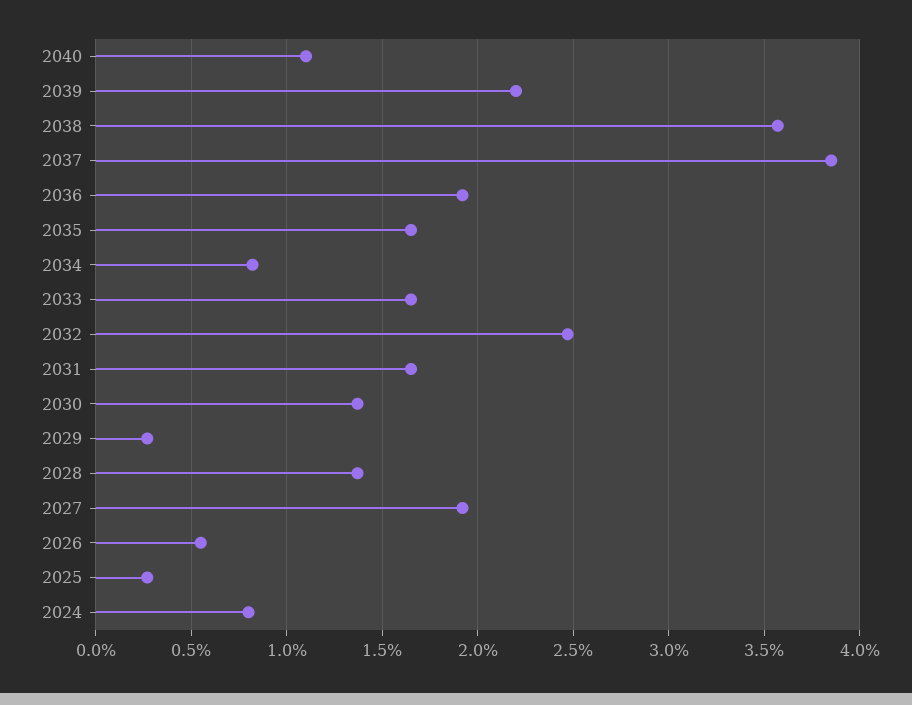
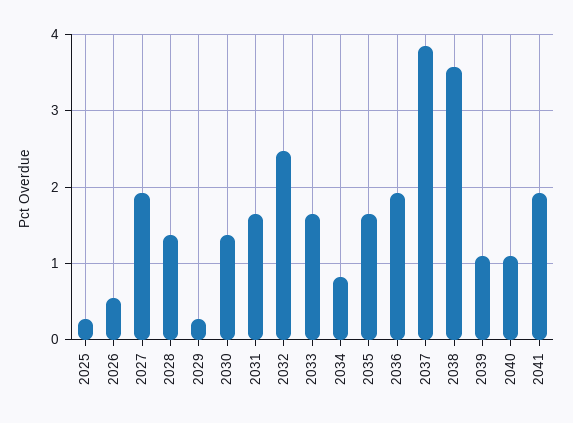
2039: 2.2 -> 1.1
2024: 0.8 -> none
2041: none -> 1.9

